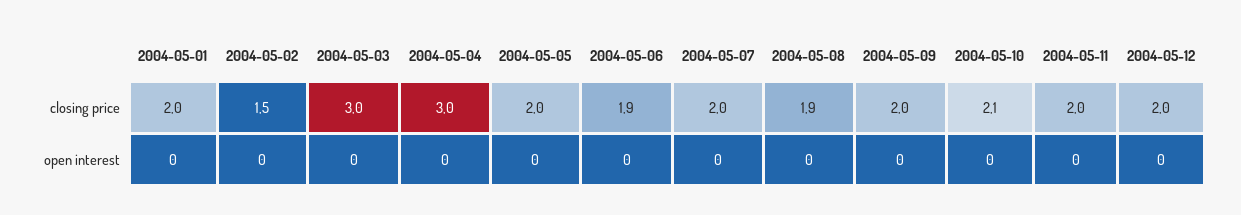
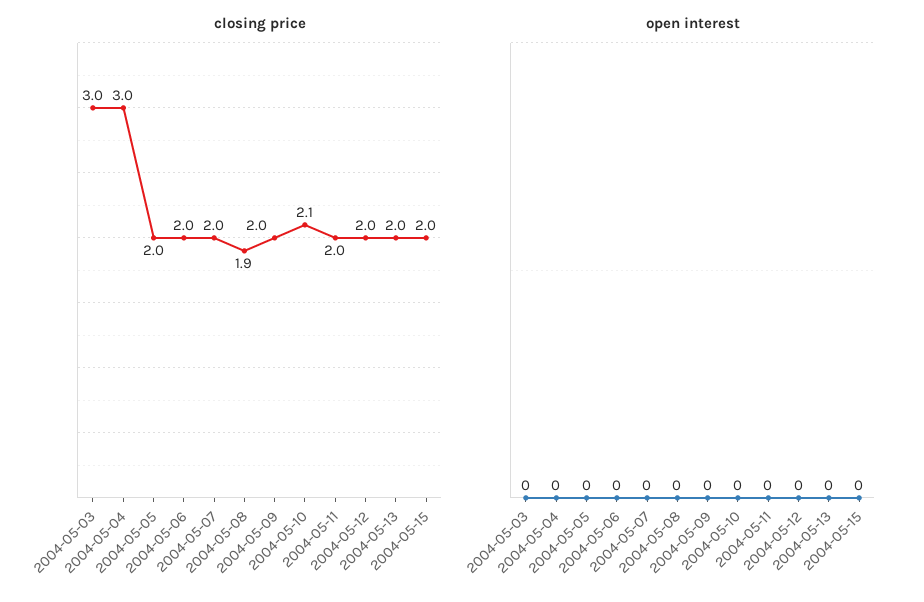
closing price, 2004-05-01: 2 -> none
closing price, 2004-05-02: 1.5 -> none
closing price, 2004-05-06: 1.9 -> 2
open interest, 2004-05-01: 0 -> none
open interest, 2004-05-02: 0 -> none
closing price, 2004-05-13: none -> 2
closing price, 2004-05-15: none -> 2
open interest, 2004-05-13: none -> 0
open interest, 2004-05-15: none -> 0

